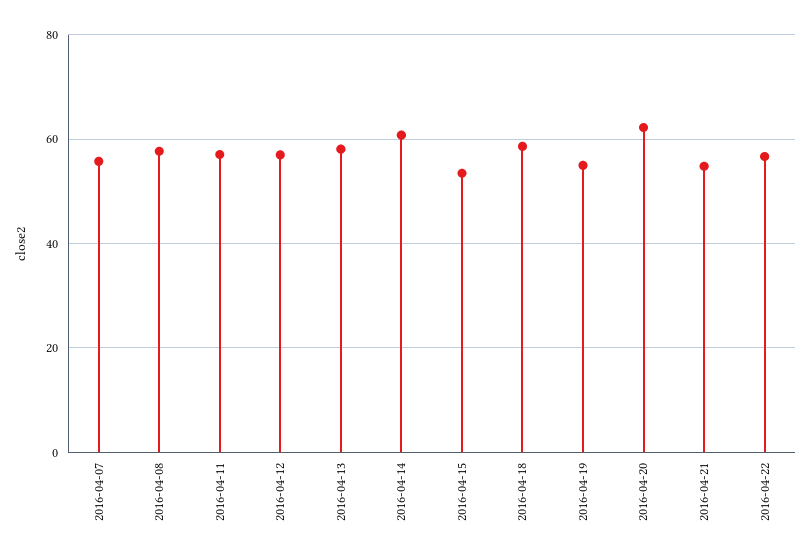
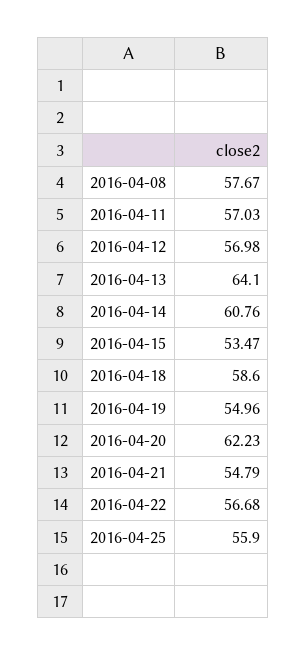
2016-04-07: 56 -> none
2016-04-13: 58 -> 64.1
2016-04-25: none -> 55.9

